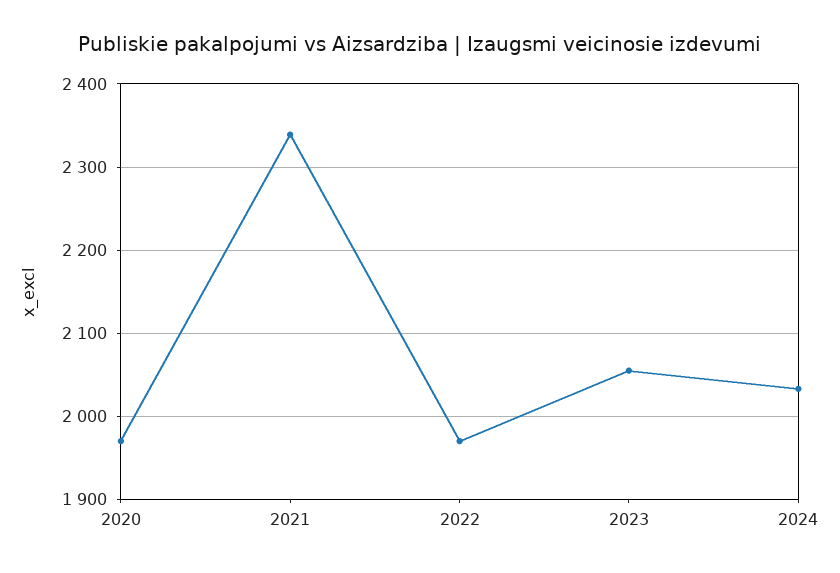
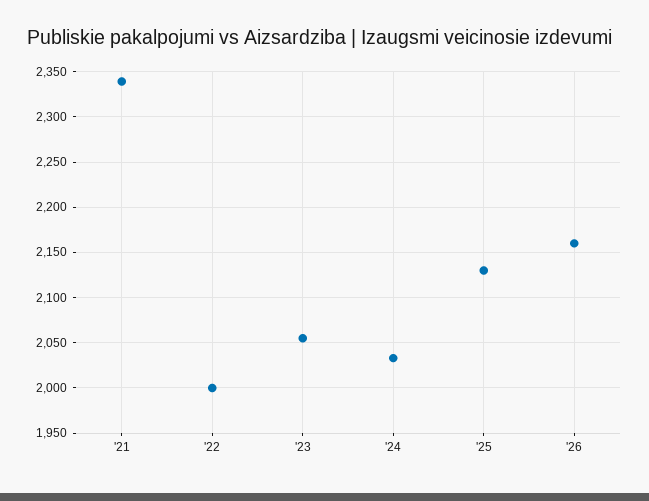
2020: 1970 -> none
2022: 1970 -> 2000
'25: none -> 2130
'26: none -> 2160

